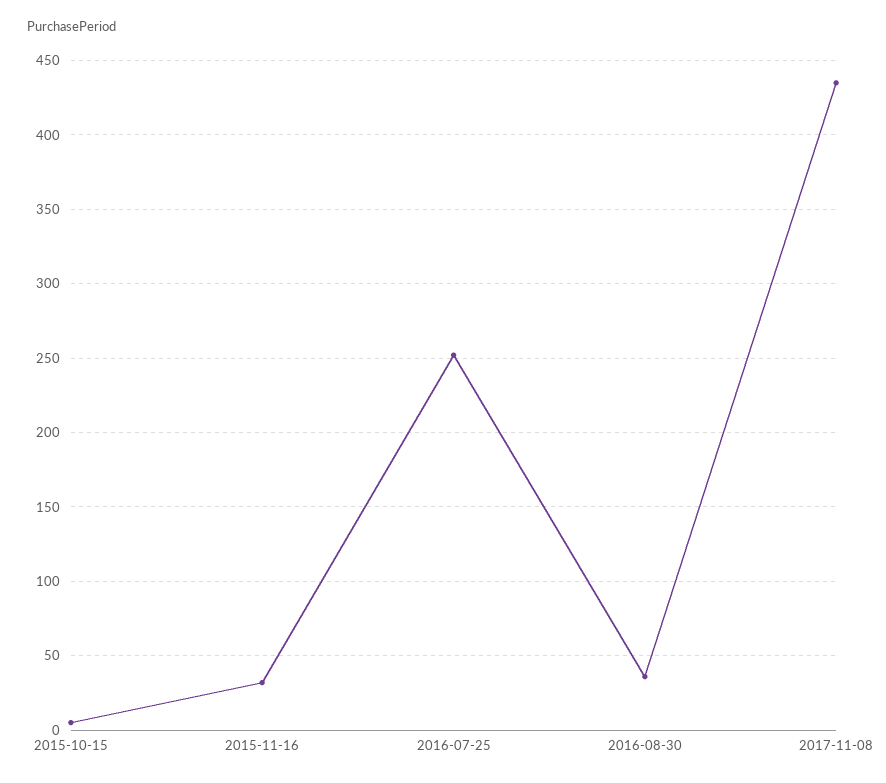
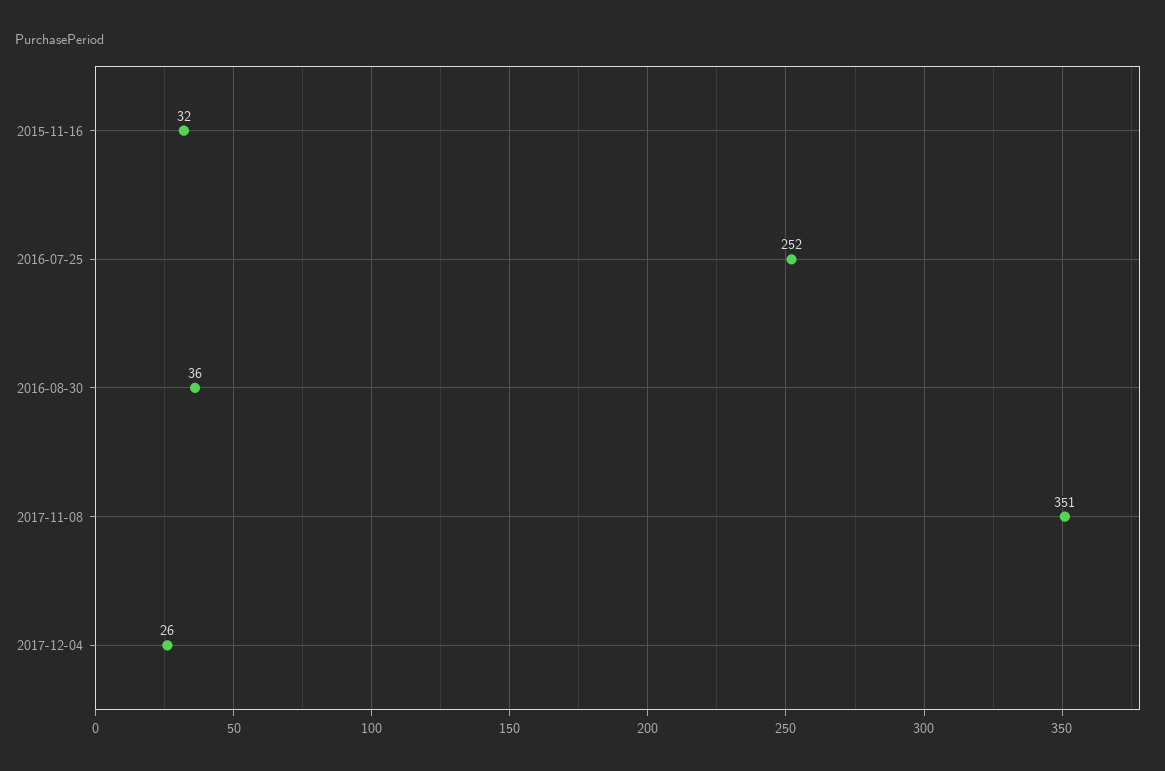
2015-10-15: 5 -> none
2017-11-08: 435 -> 351
2017-12-04: none -> 26

